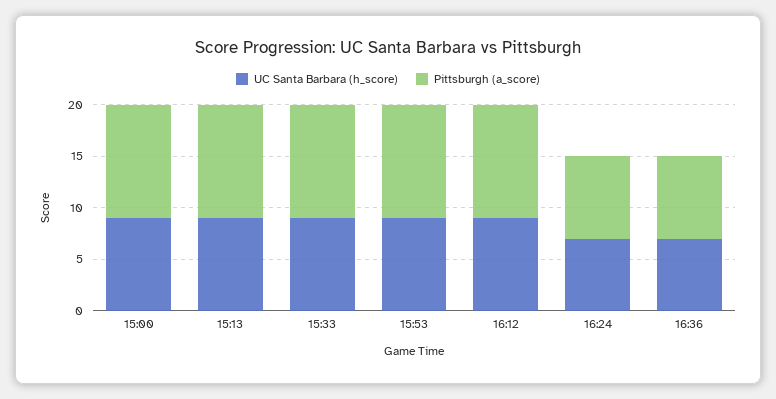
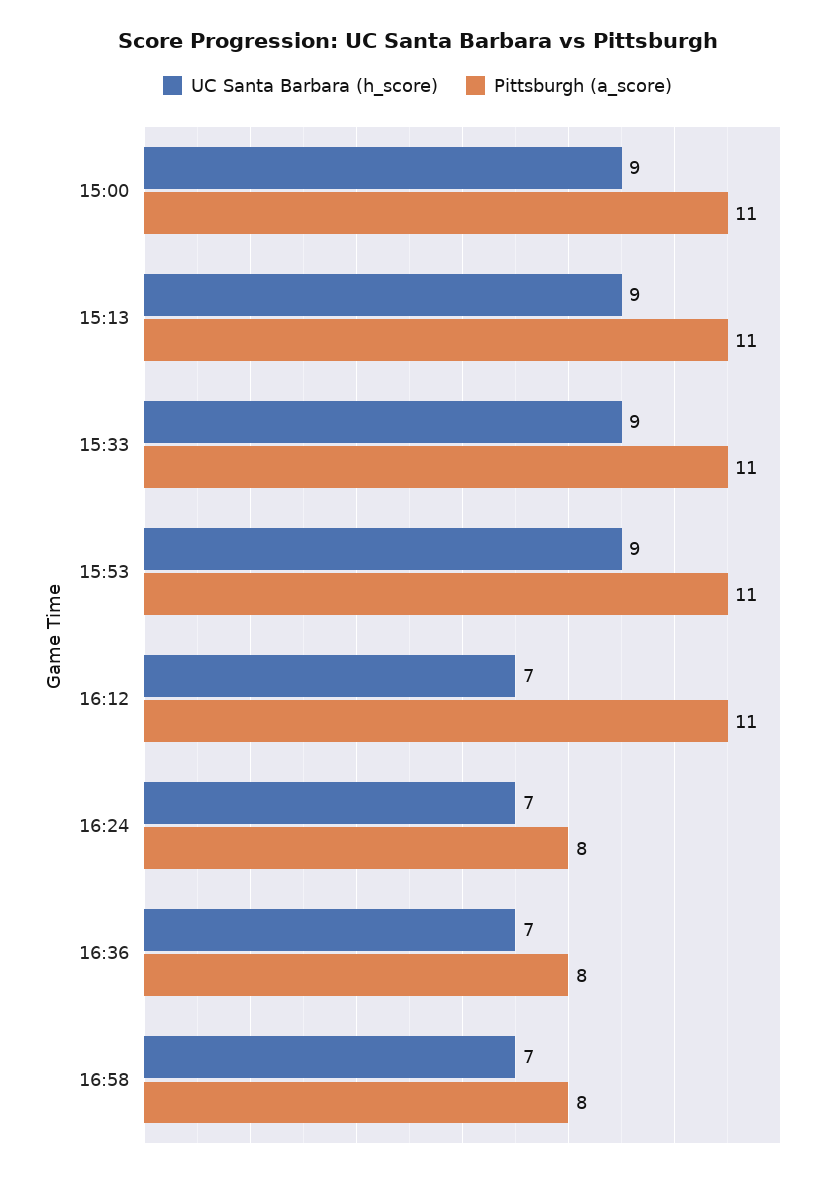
UC Santa Barbara (h_score), 16:12: 9 -> 7
UC Santa Barbara (h_score), 16:58: none -> 7
Pittsburgh (a_score), 16:58: none -> 8

